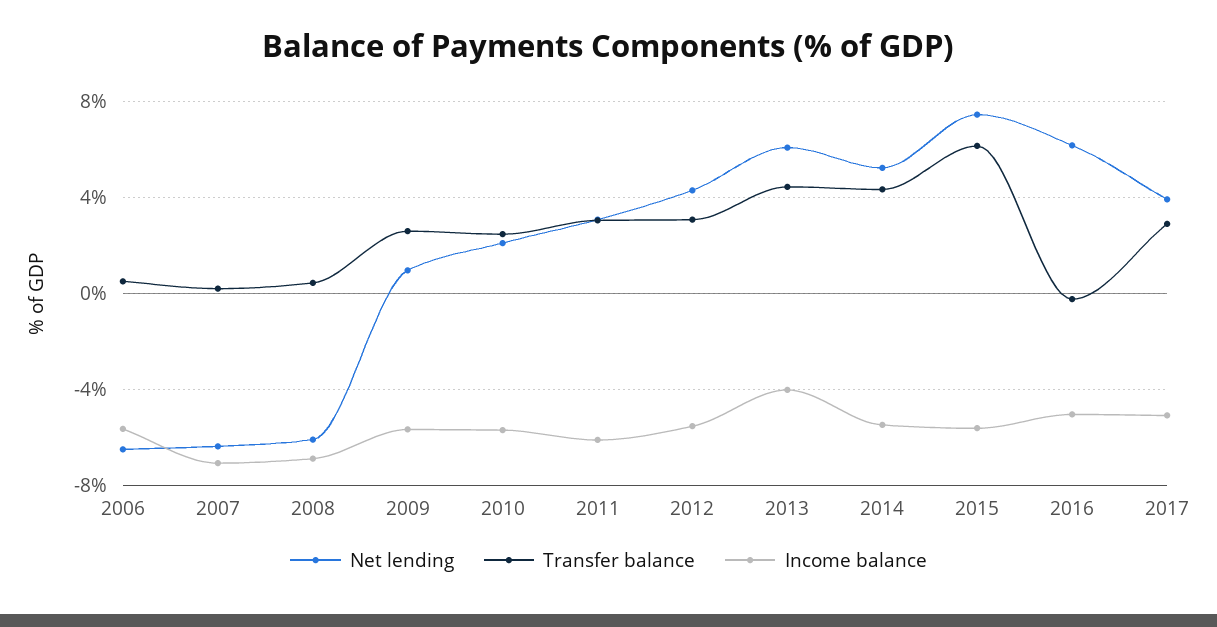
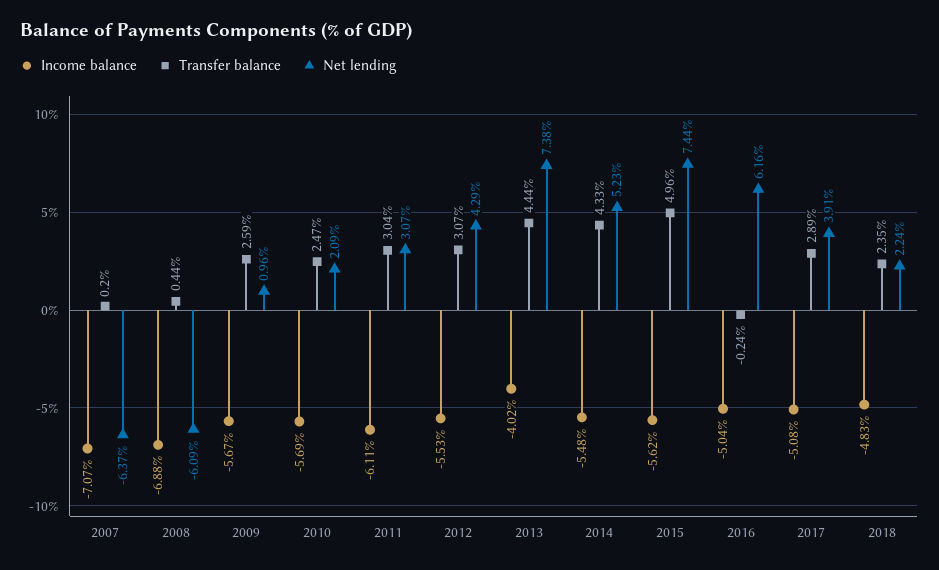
Net lending, 2006: -6.5 -> none
Transfer balance, 2006: 0.5 -> none
Income balance, 2006: -5.5 -> none
Net lending, 2013: 6 -> 7.38
Transfer balance, 2015: 6 -> 4.96
Income balance, 2018: none -> -4.83
Transfer balance, 2018: none -> 2.35
Net lending, 2018: none -> 2.24

